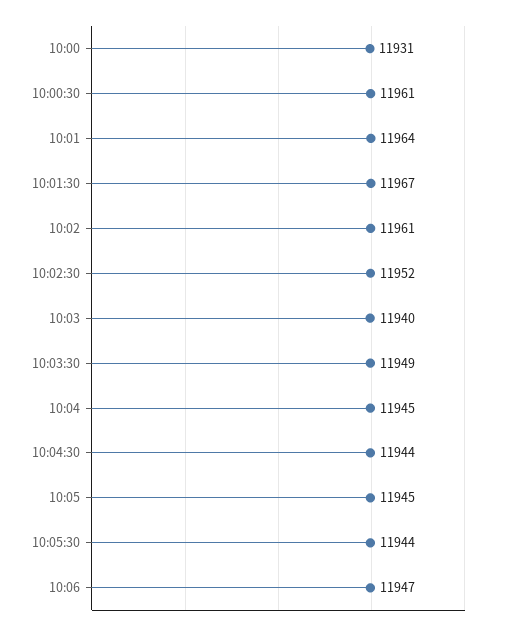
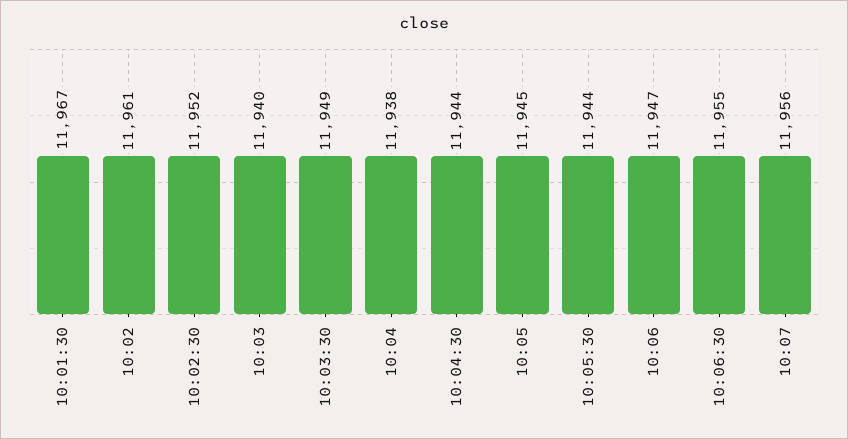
10:00: 11931 -> none
10:00:30: 11961 -> none
10:01: 11964 -> none
10:04: 11945 -> 11938
10:06:30: none -> 11955
10:07: none -> 11956

